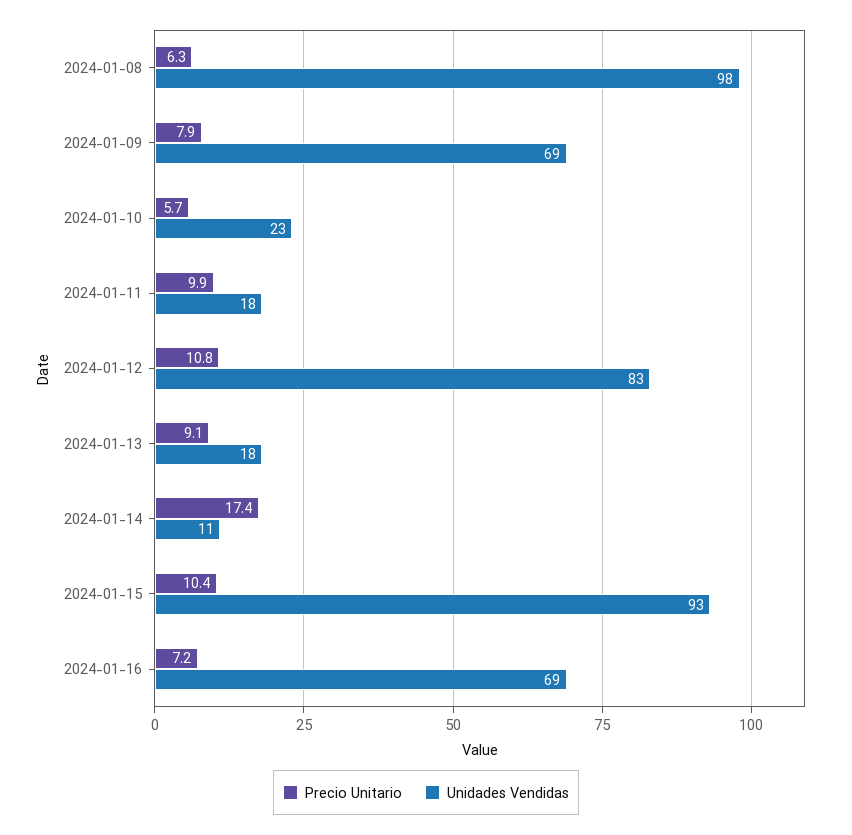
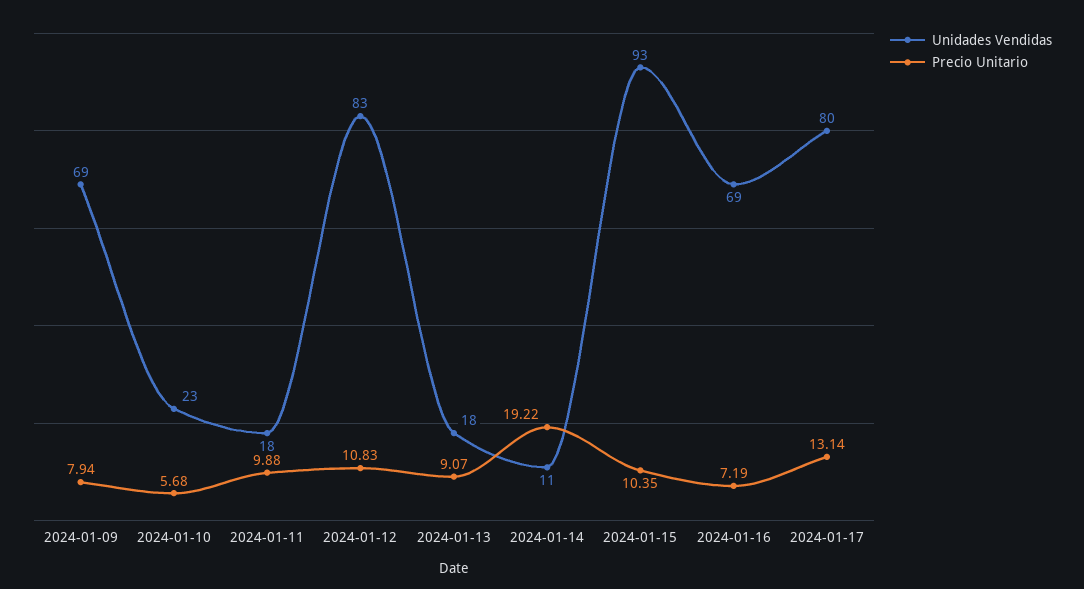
Precio Unitario, 2024-01-08: 6.3 -> none
Unidades Vendidas, 2024-01-08: 98 -> none
Precio Unitario, 2024-01-14: 17.4 -> 19.22
Unidades Vendidas, 2024-01-17: none -> 80
Precio Unitario, 2024-01-17: none -> 13.14

